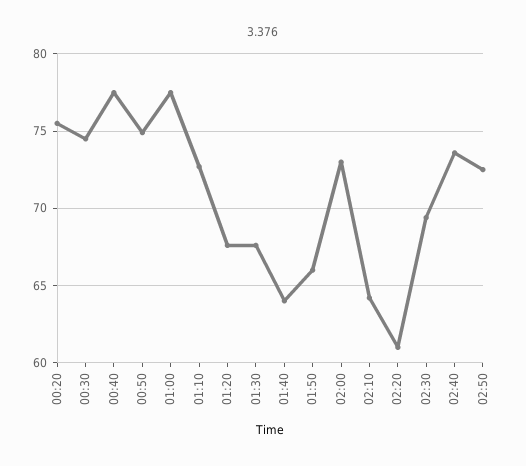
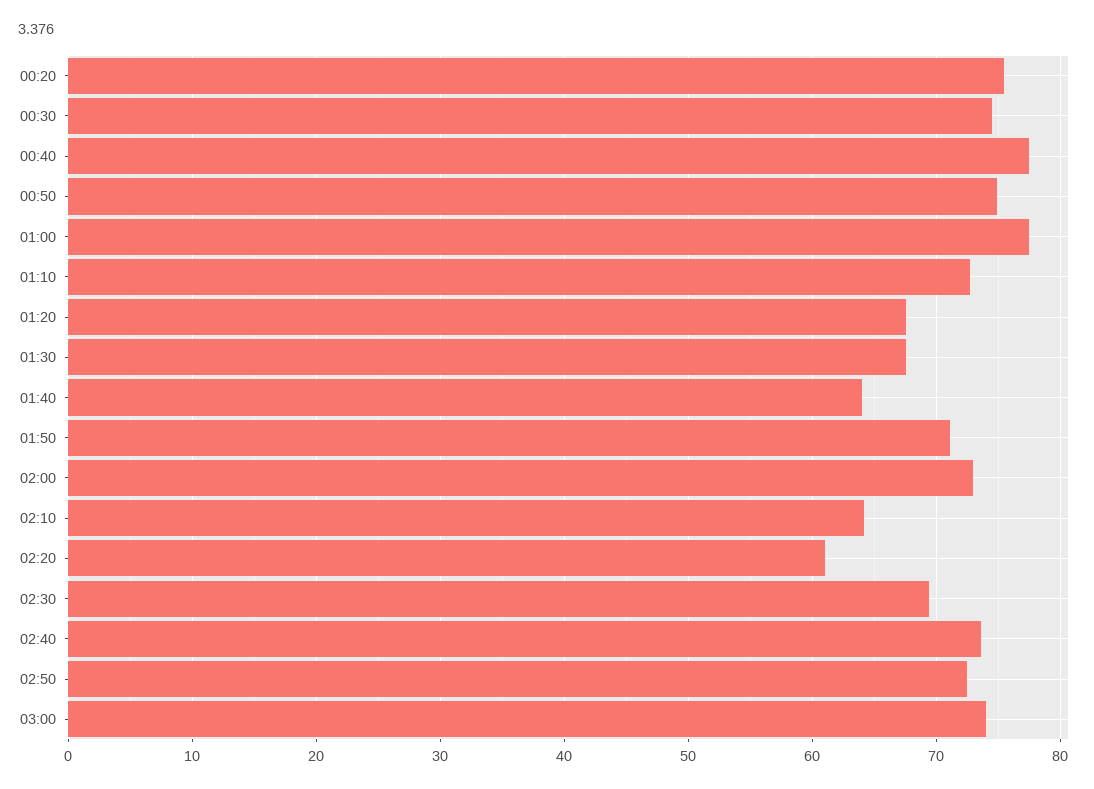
01:50: 66 -> 71
03:00: none -> 74

